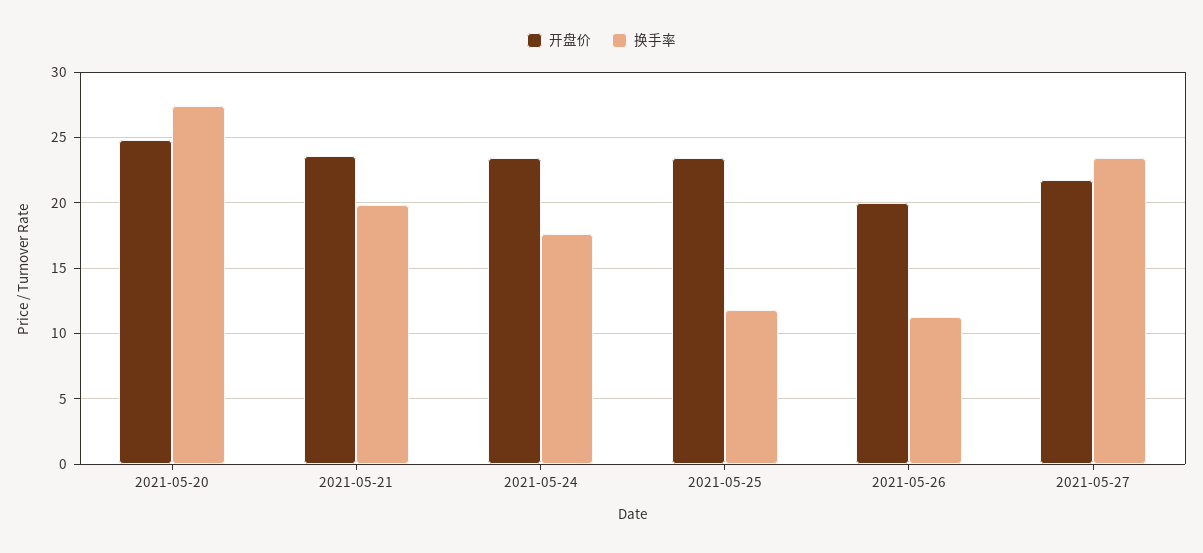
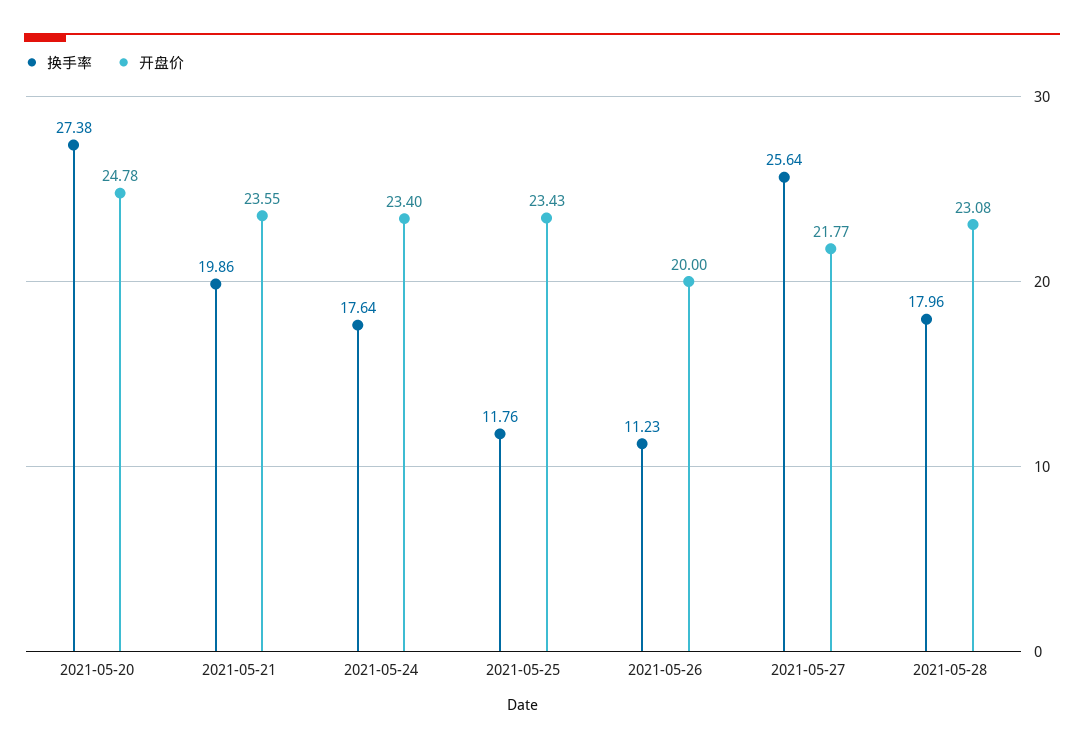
换手率, 2021-05-27: 23.5 -> 25.64
换手率, 2021-05-28: none -> 17.96
开盘价, 2021-05-28: none -> 23.08

